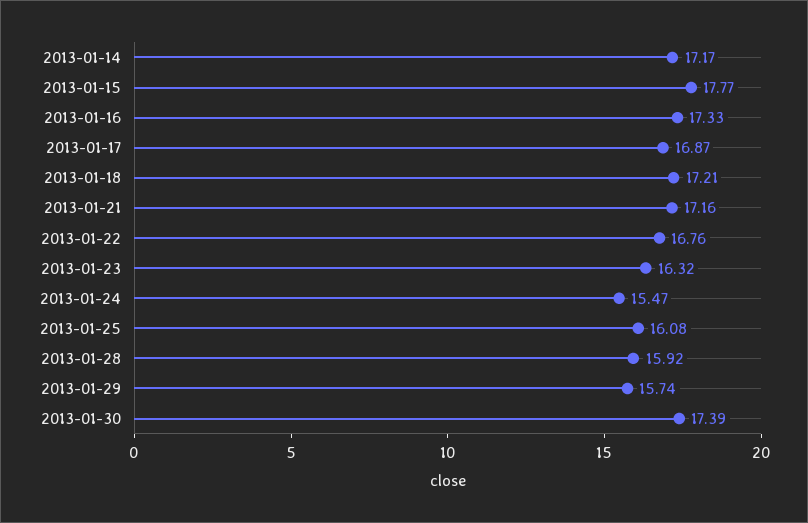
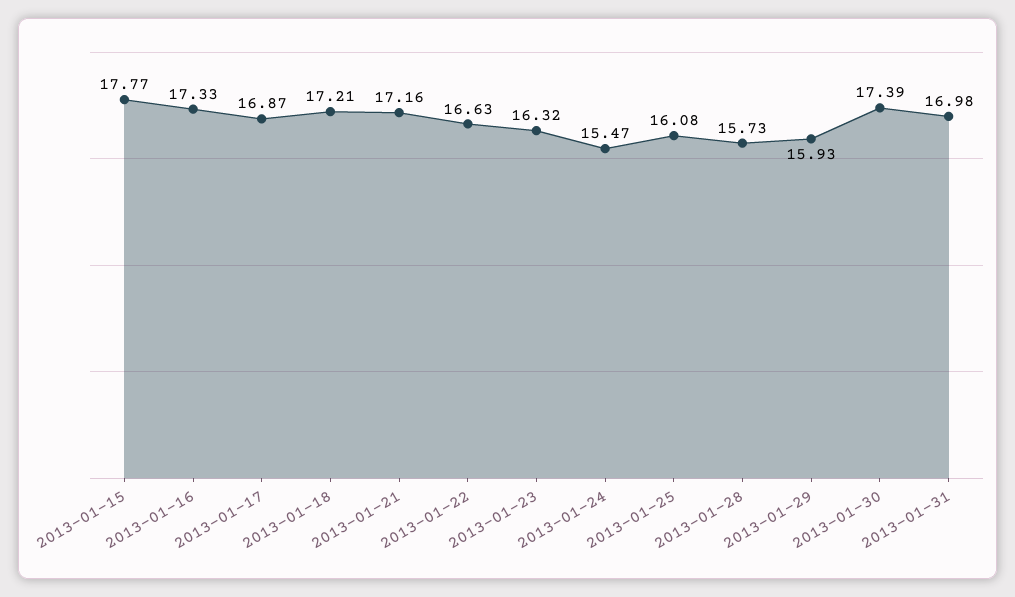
2013-01-14: 17.17 -> none
2013-01-22: 16.76 -> 16.63
2013-01-28: 15.92 -> 15.73
2013-01-29: 15.74 -> 15.93
2013-01-31: none -> 16.98

